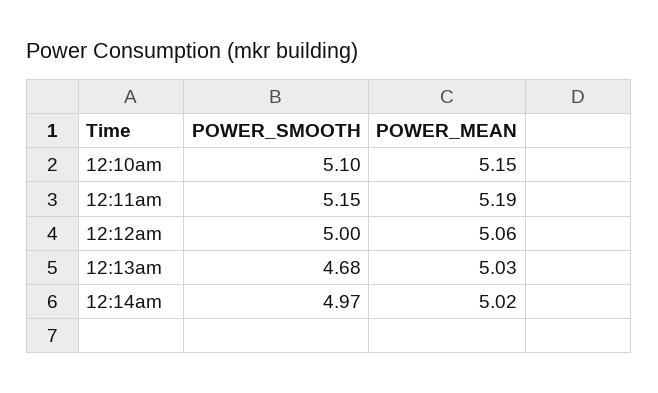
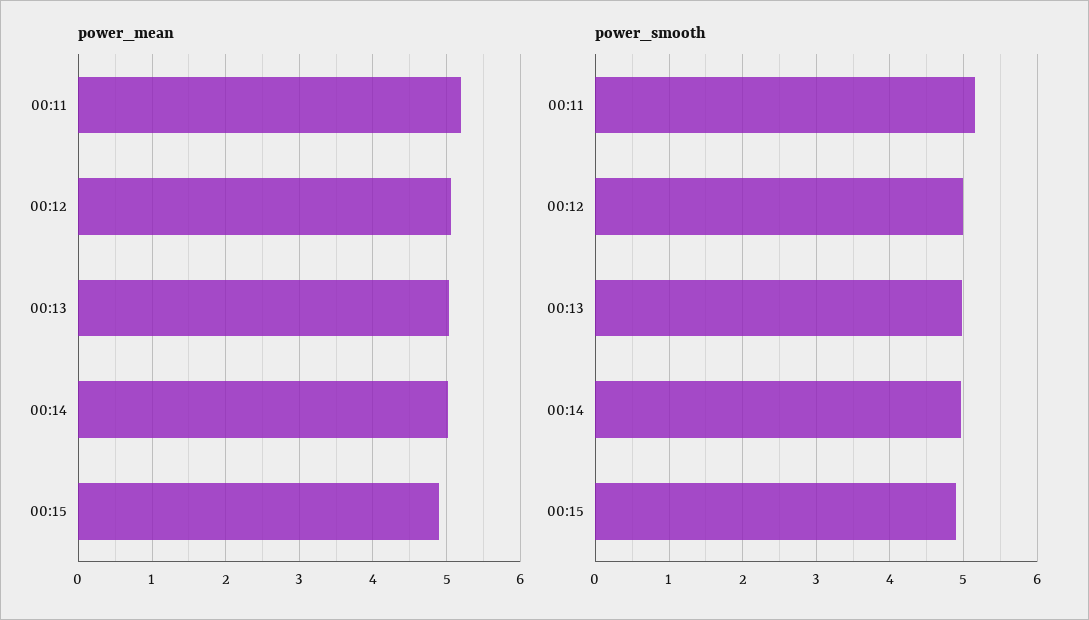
POWER_SMOOTH, 12:10am: 5.1 -> none
POWER_MEAN, 12:10am: 5.15 -> none
POWER_SMOOTH, 12:13am: 4.68 -> 5
POWER_MEAN, 00:15: none -> 4.9
POWER_SMOOTH, 00:15: none -> 4.9

